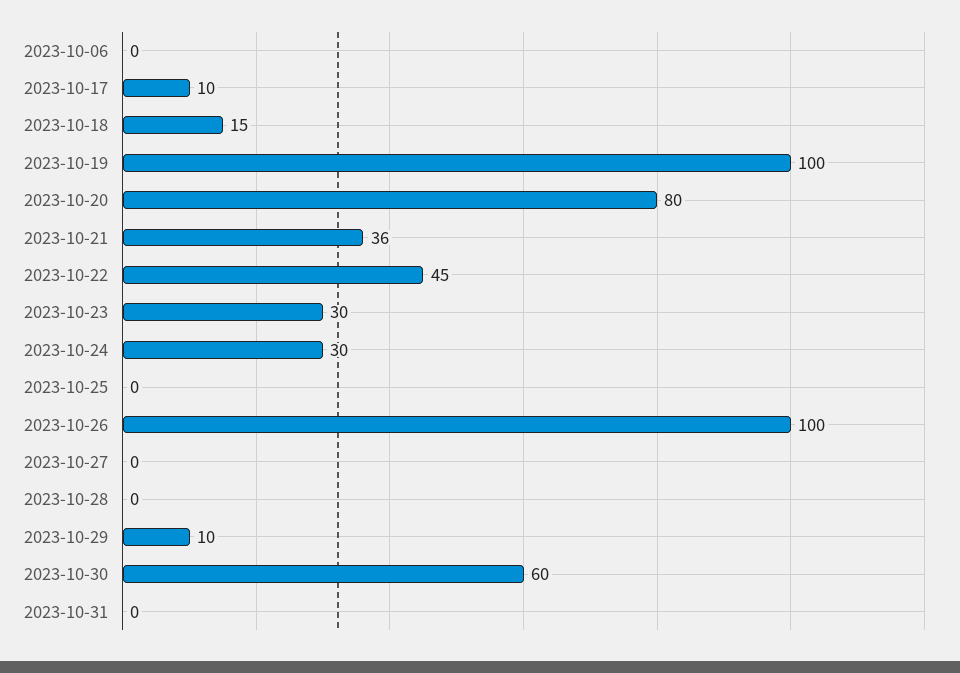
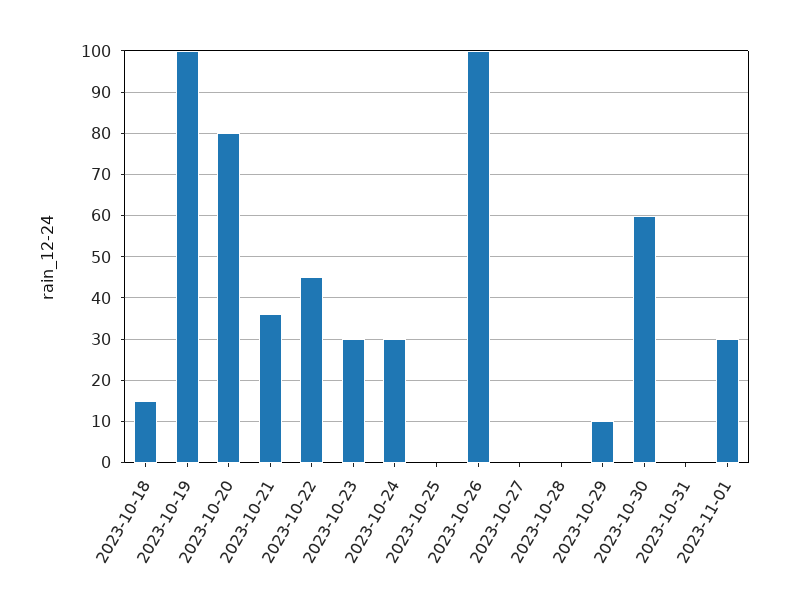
2023-10-06: 0 -> none
2023-10-17: 10 -> none
2023-11-01: none -> 30

